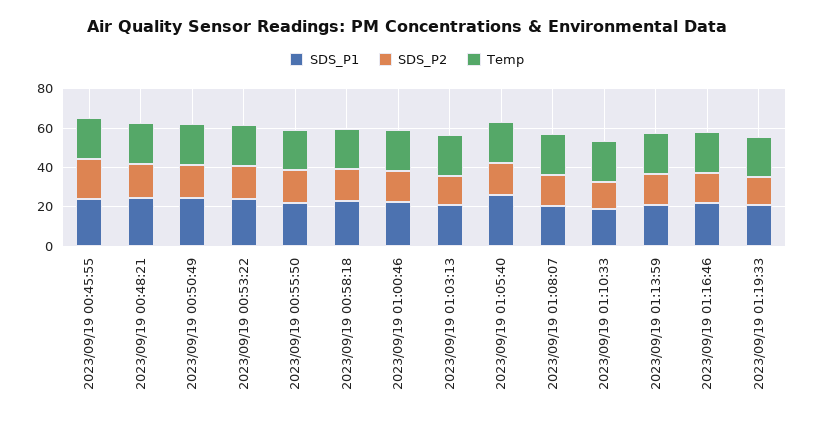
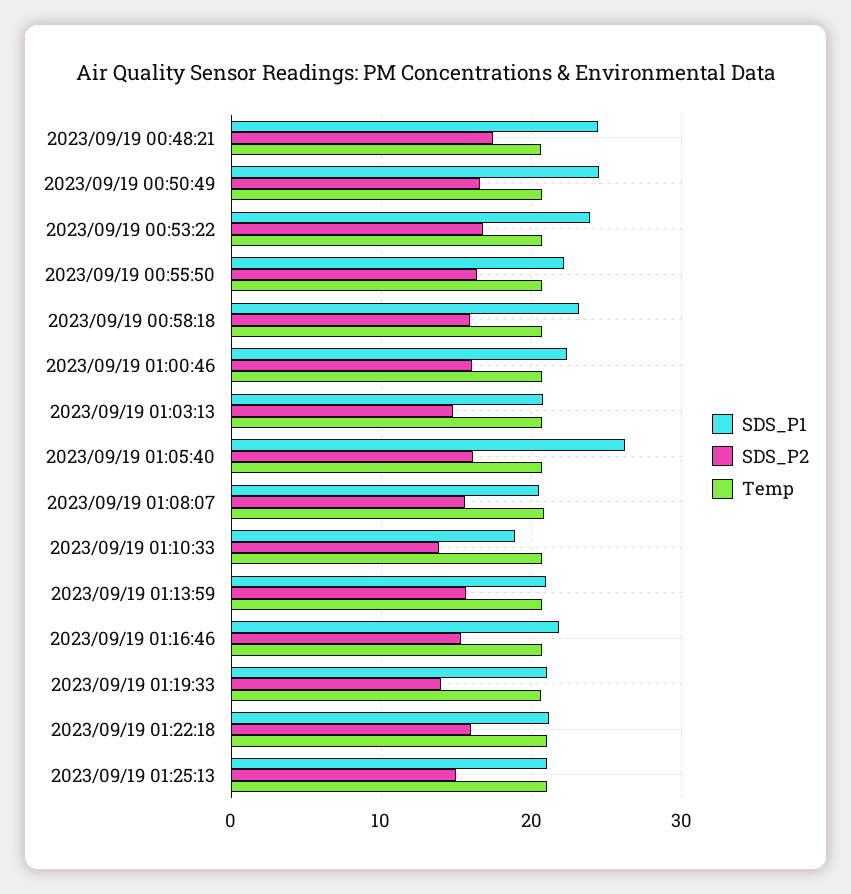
SDS_P1, 2023/09/19 00:45:55: 25 -> none
SDS_P2, 2023/09/19 00:45:55: 20 -> none
Temp, 2023/09/19 00:45:55: 20 -> none
SDS_P1, 2023/09/19 01:22:18: none -> 21
SDS_P2, 2023/09/19 01:22:18: none -> 16
Temp, 2023/09/19 01:22:18: none -> 21
SDS_P1, 2023/09/19 01:25:13: none -> 21
SDS_P2, 2023/09/19 01:25:13: none -> 15
Temp, 2023/09/19 01:25:13: none -> 21

